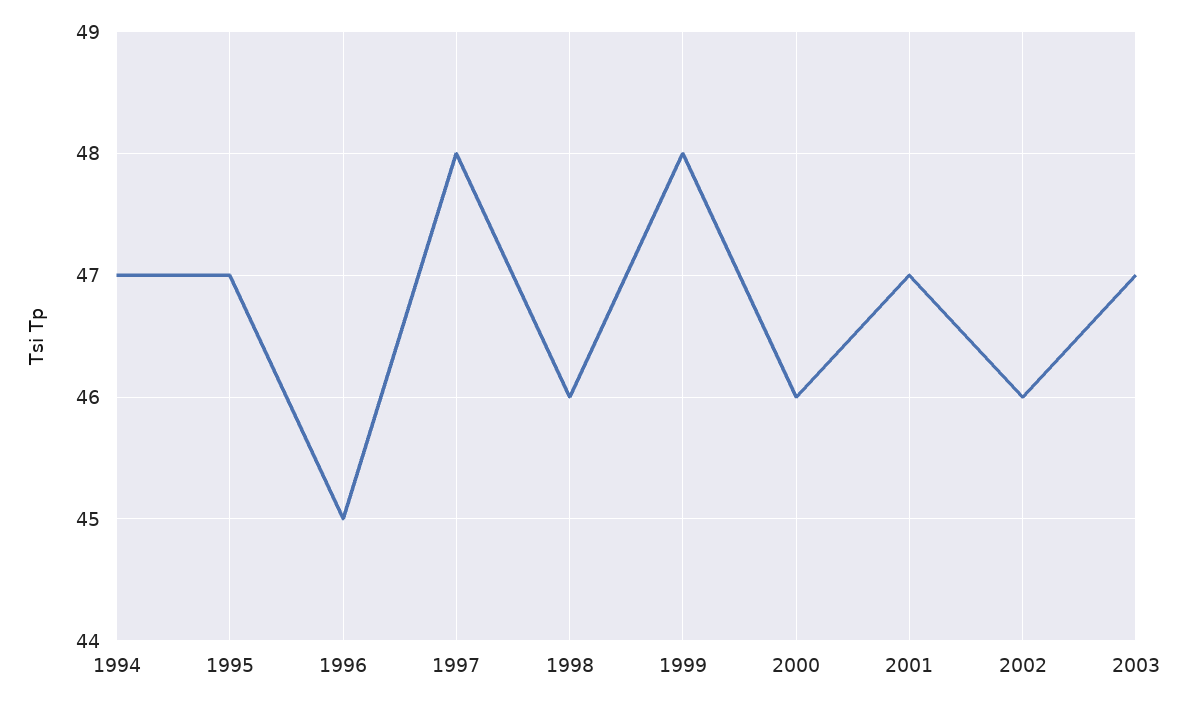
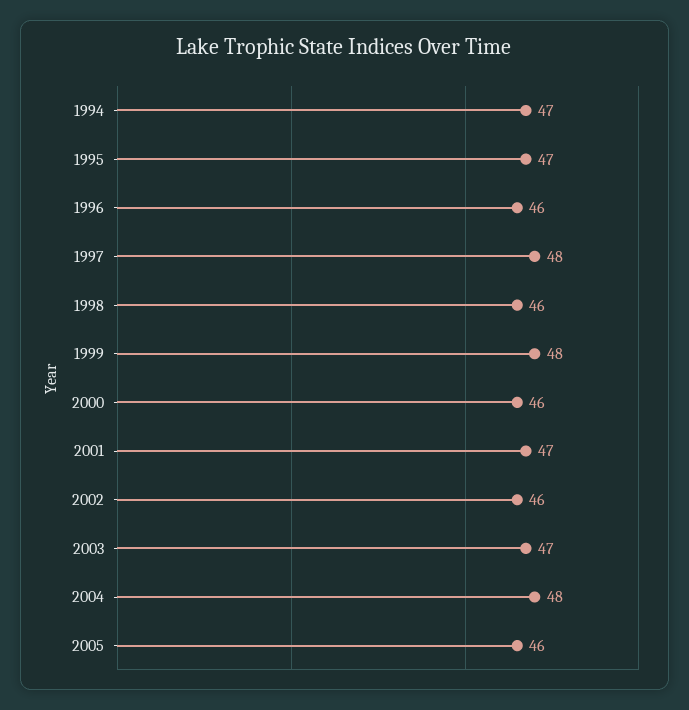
1996: 45 -> 46
2004: none -> 48
2005: none -> 46

